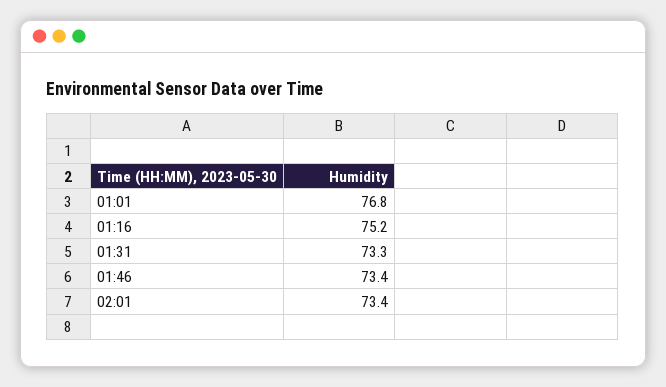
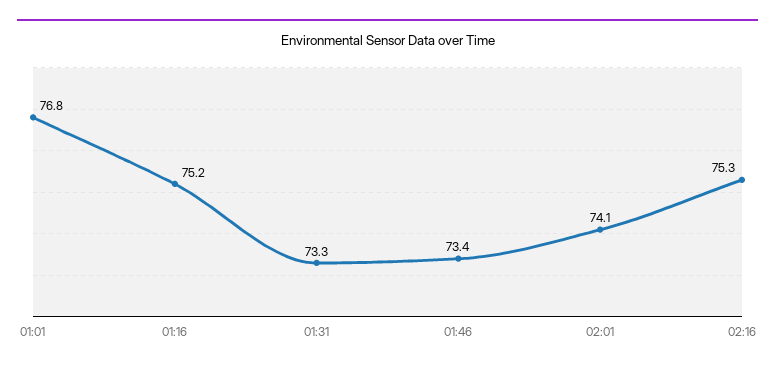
02:01: 73.4 -> 74.1
02:16: none -> 75.3

